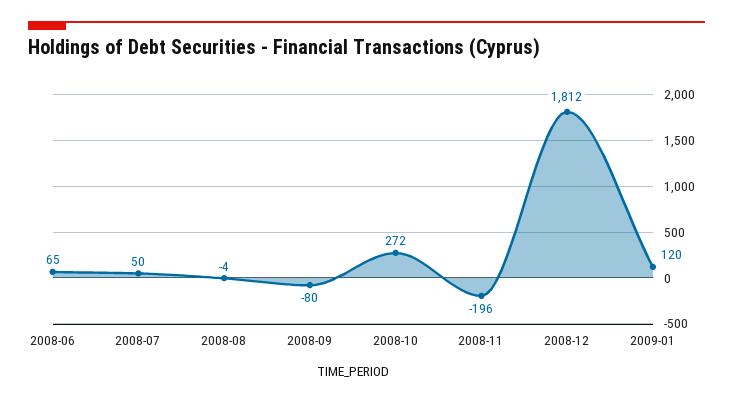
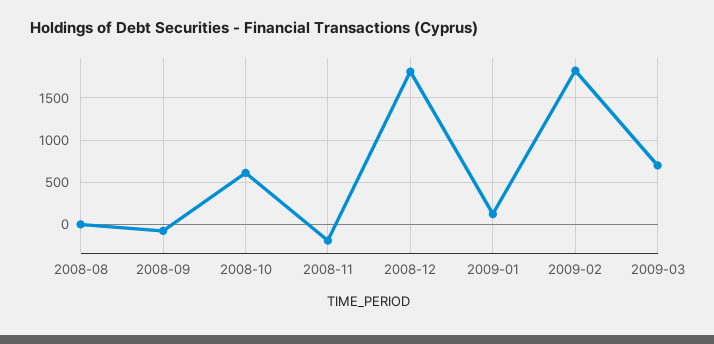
2008-06: 65 -> none
2008-07: 50 -> none
2008-10: 272 -> 600
2009-02: none -> 1800
2009-03: none -> 700

